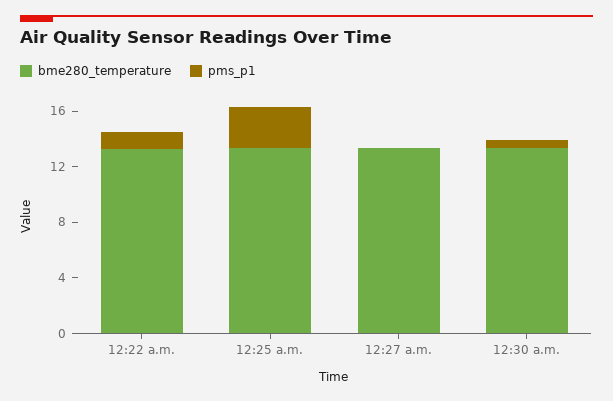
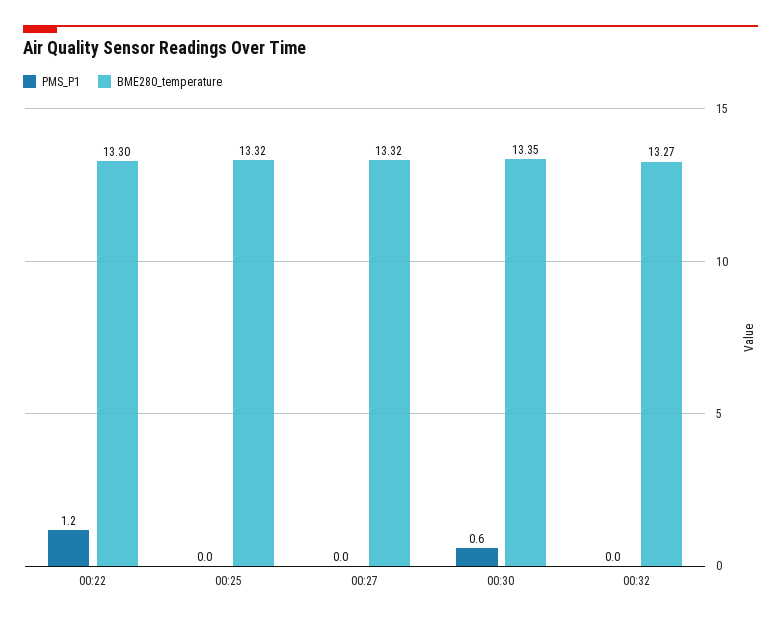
pms_p1, 12:25 a.m.: 3 -> 0
pms_p1, 00:32: none -> 0
bme280_temperature, 00:32: none -> 13.27

